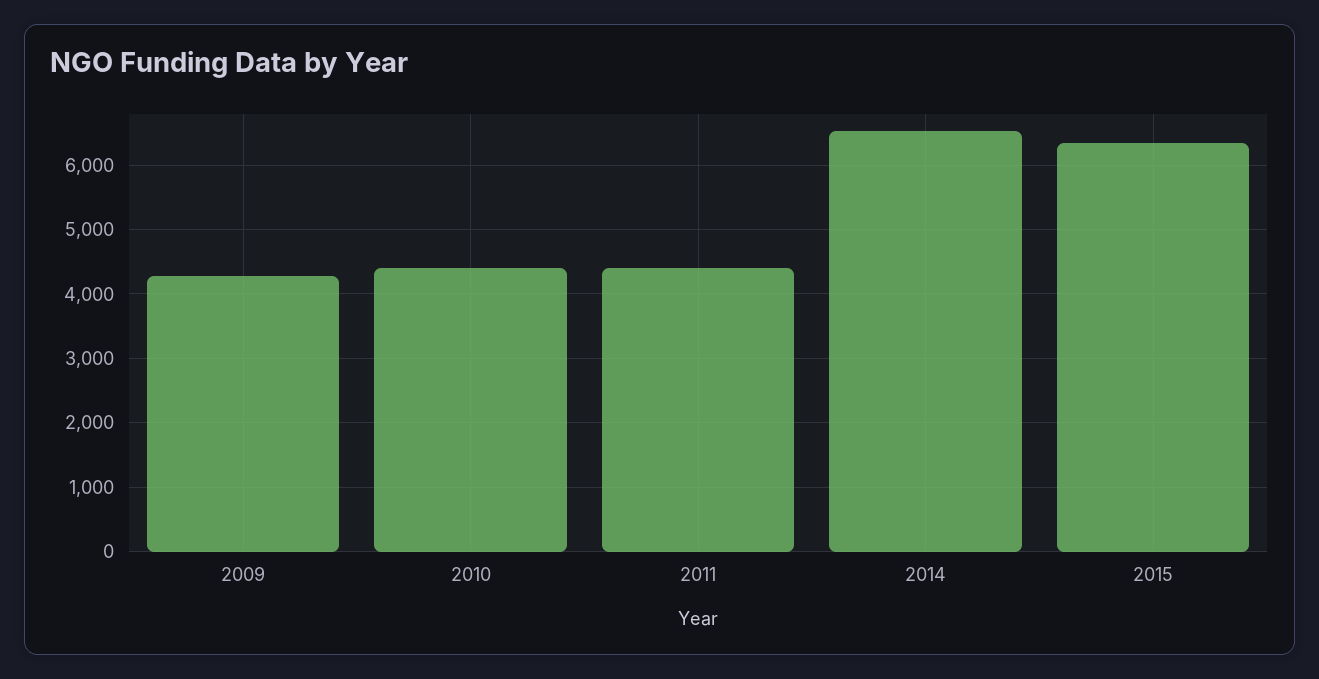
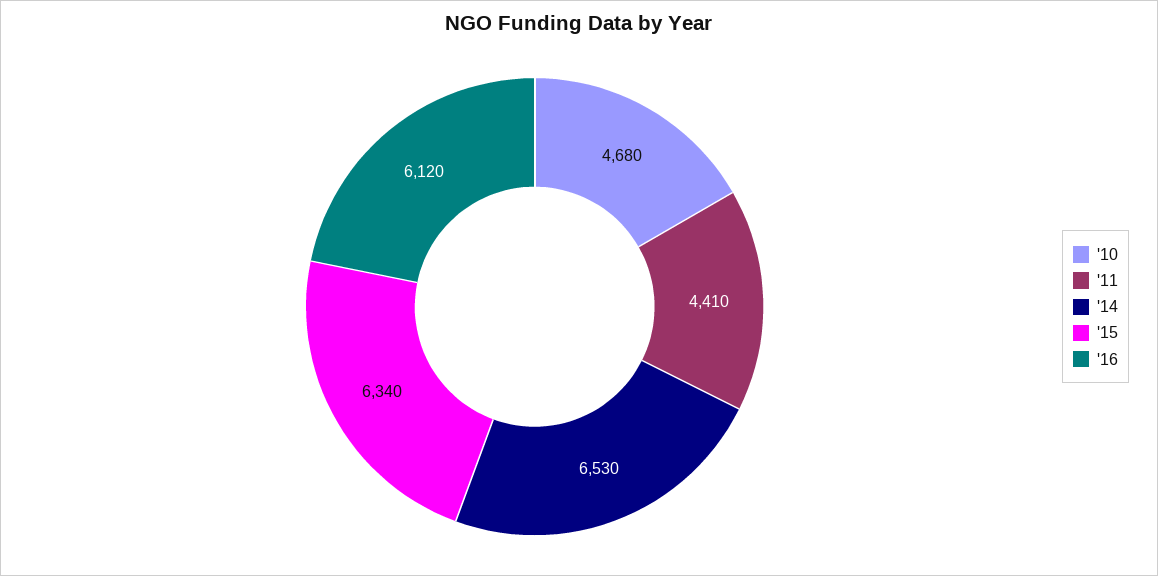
2009: 4300 -> none
2010: 4400 -> 4680
'16: none -> 6120

